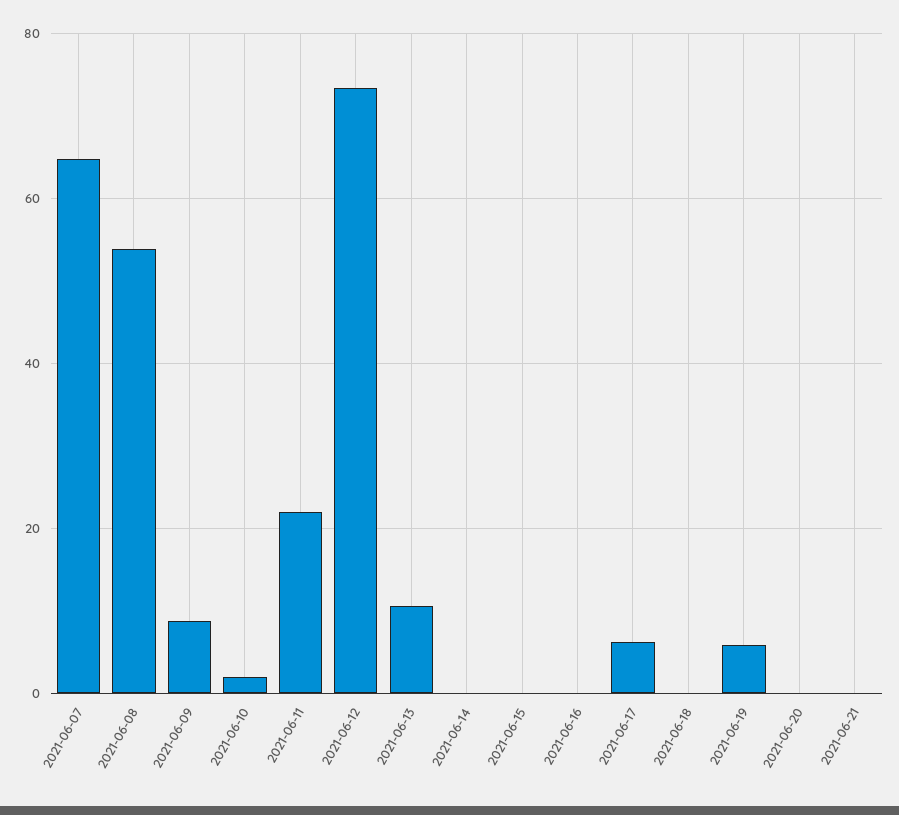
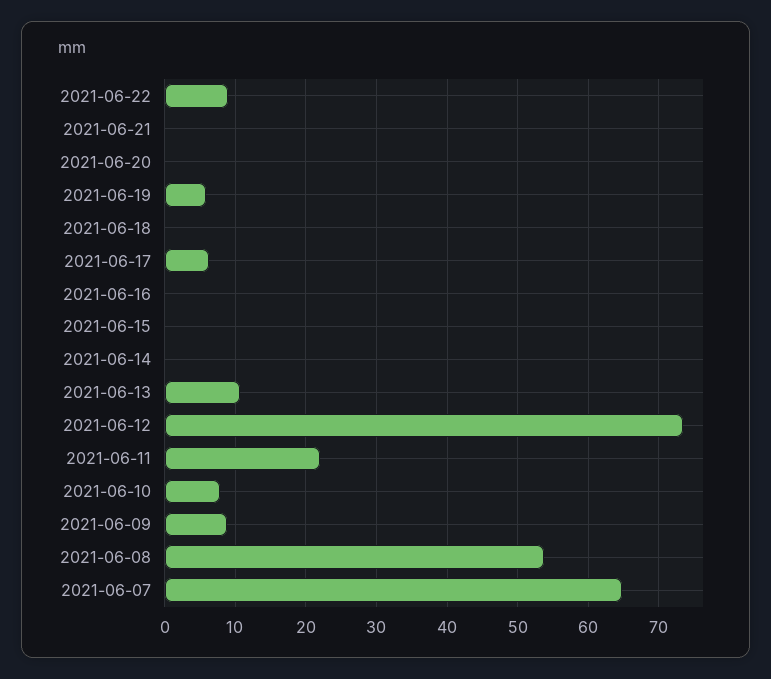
2021-06-10: 2 -> 8
2021-06-22: none -> 9

